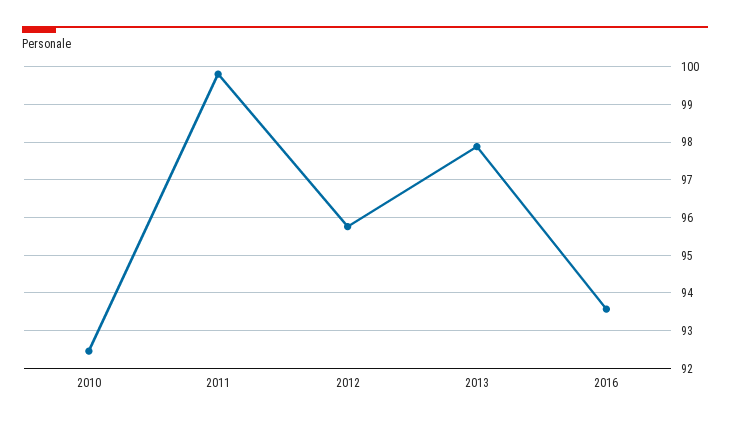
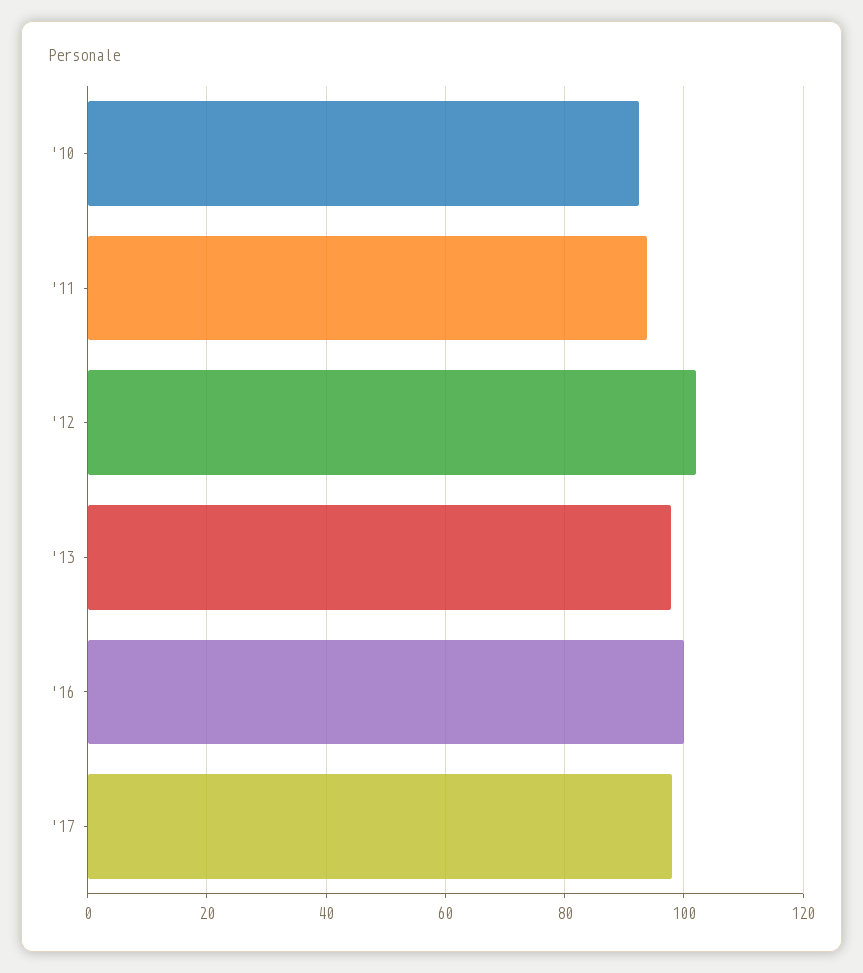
2011: 99.8 -> 94
2012: 95.8 -> 102
2016: 93.6 -> 100
'17: none -> 98

